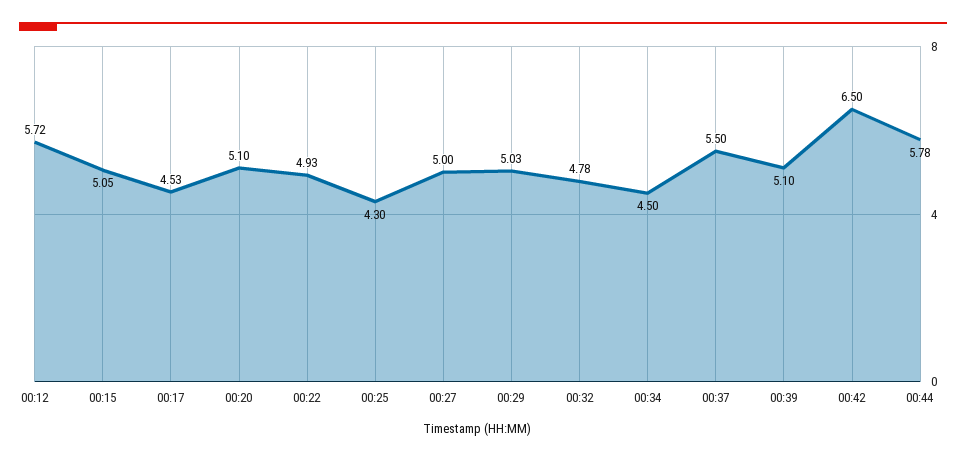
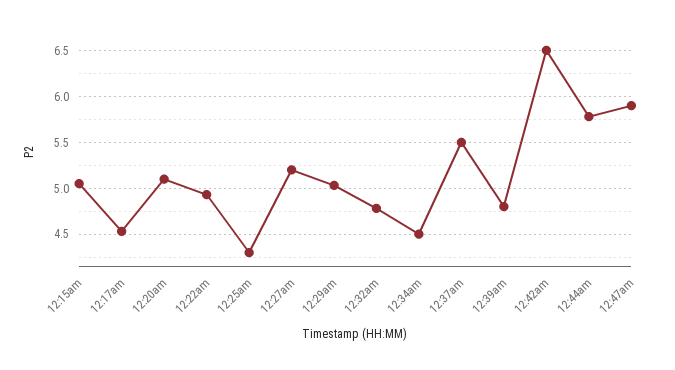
00:12: 5.72 -> none
00:27: 5 -> 5.2
00:39: 5.1 -> 4.8
12:47am: none -> 5.9

